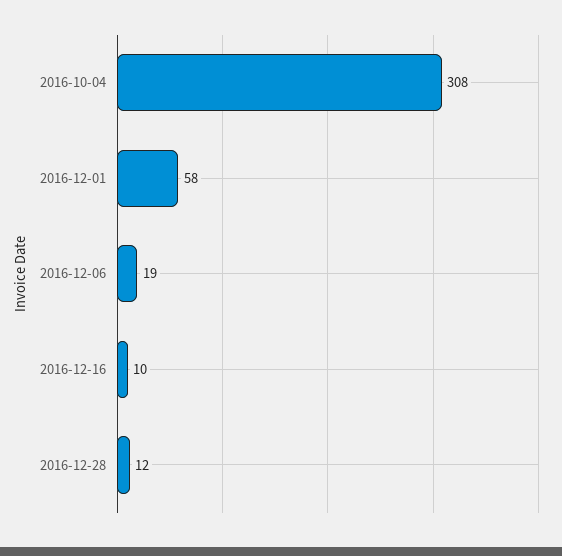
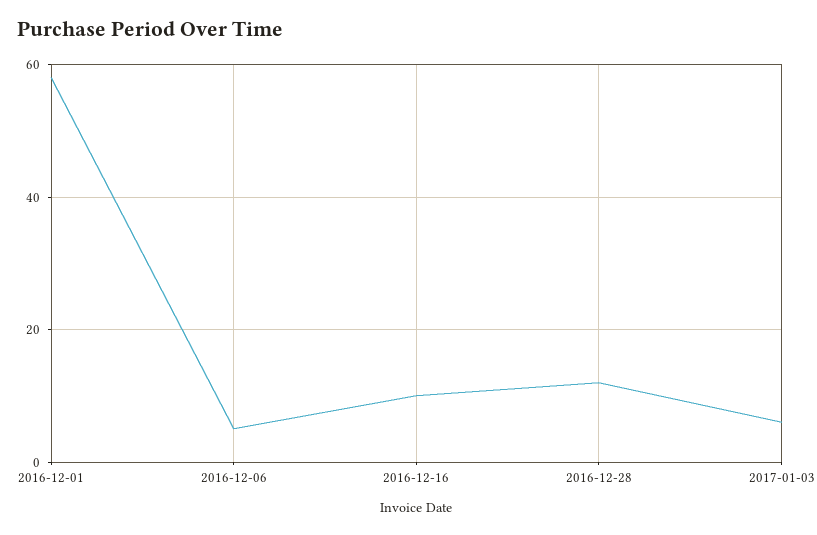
2016-10-04: 308 -> none
2016-12-06: 19 -> 5
2017-01-03: none -> 5

